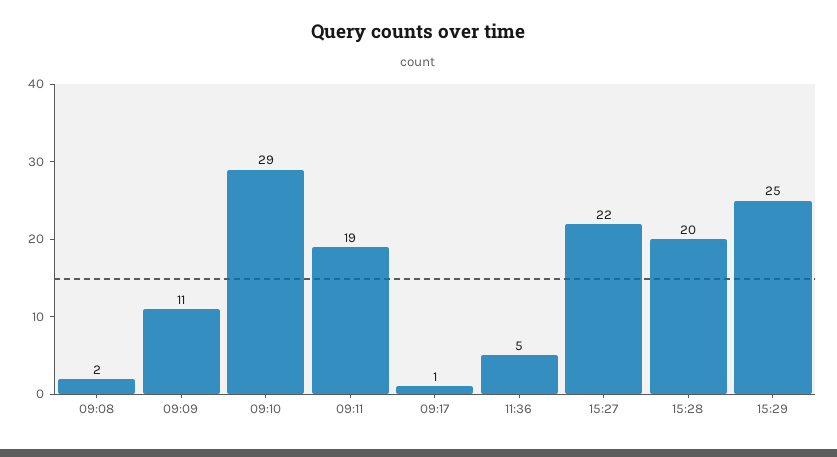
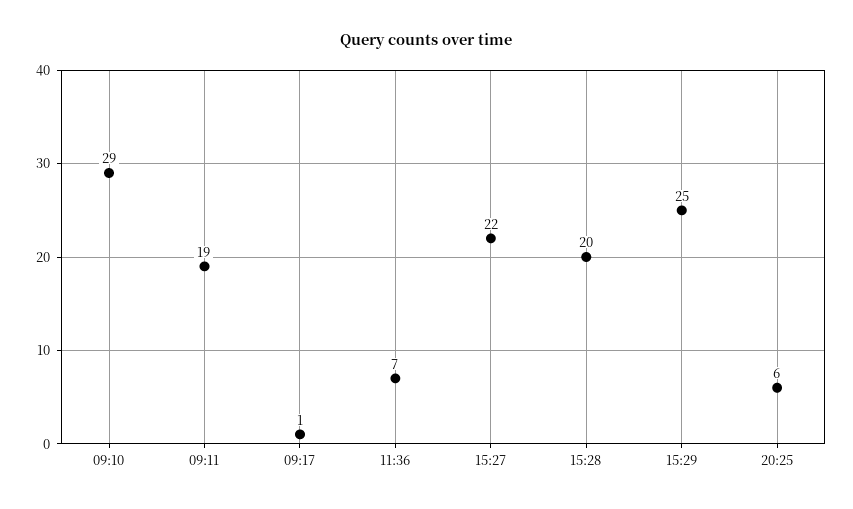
09:08: 2 -> none
09:09: 11 -> none
11:36: 5 -> 7
20:25: none -> 6

